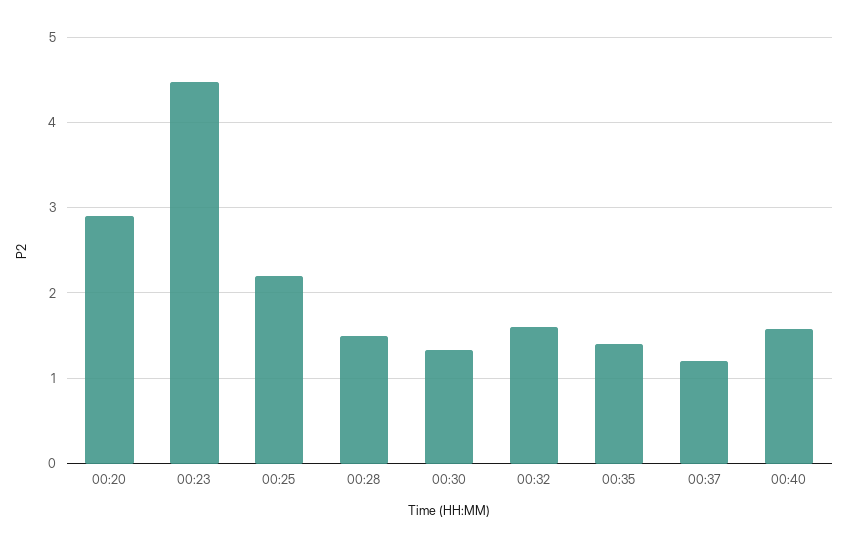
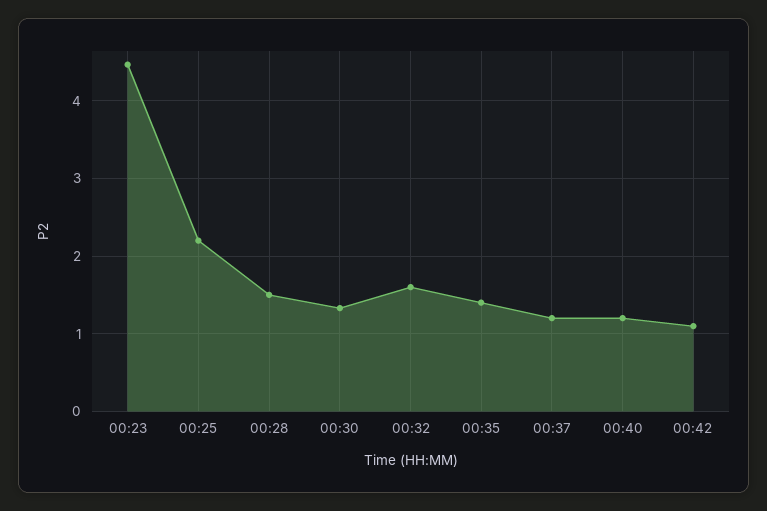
00:20: 2.9 -> none
00:40: 1.6 -> 1.2
00:42: none -> 1.1

